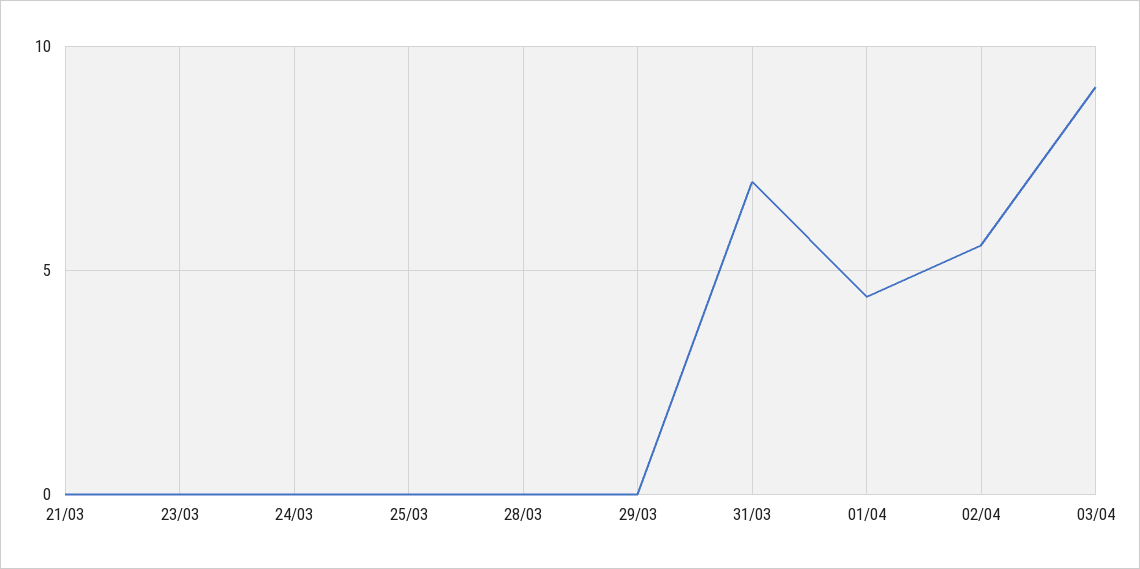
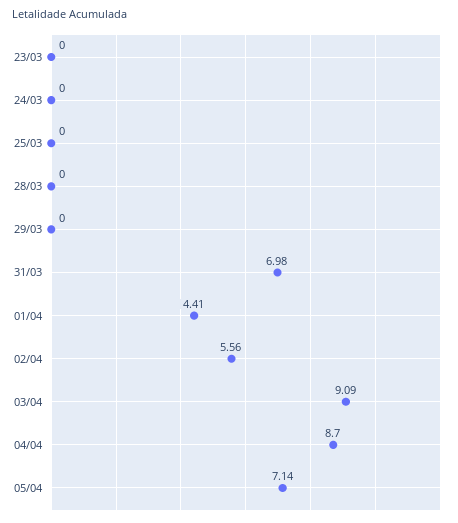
21/03: 0 -> none
04/04: none -> 8.7
05/04: none -> 7.14

